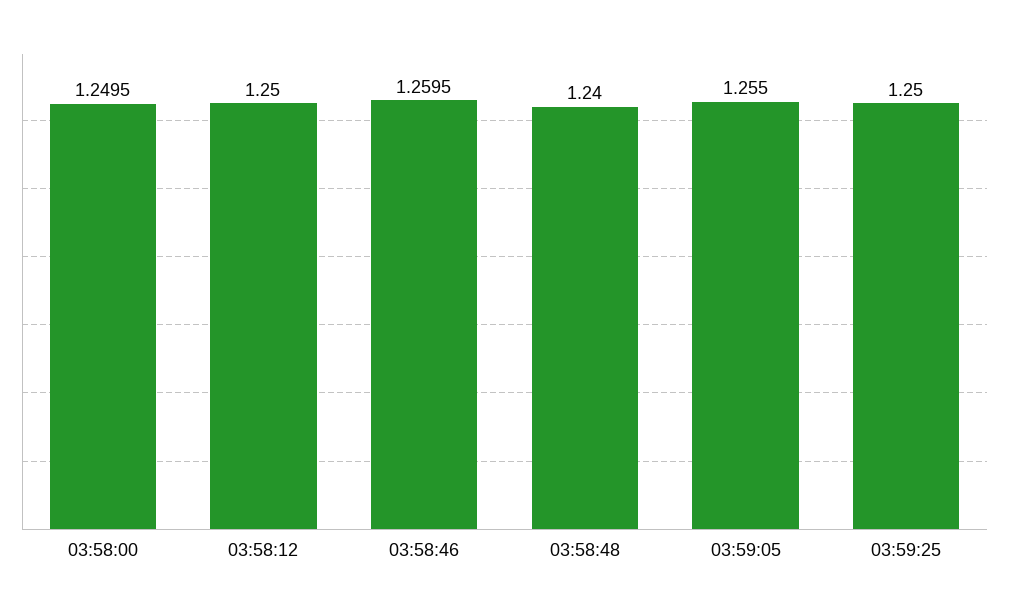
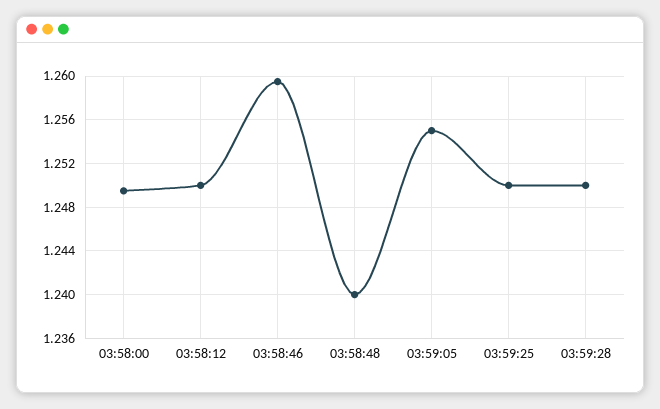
03:59:28: none -> 1.25

